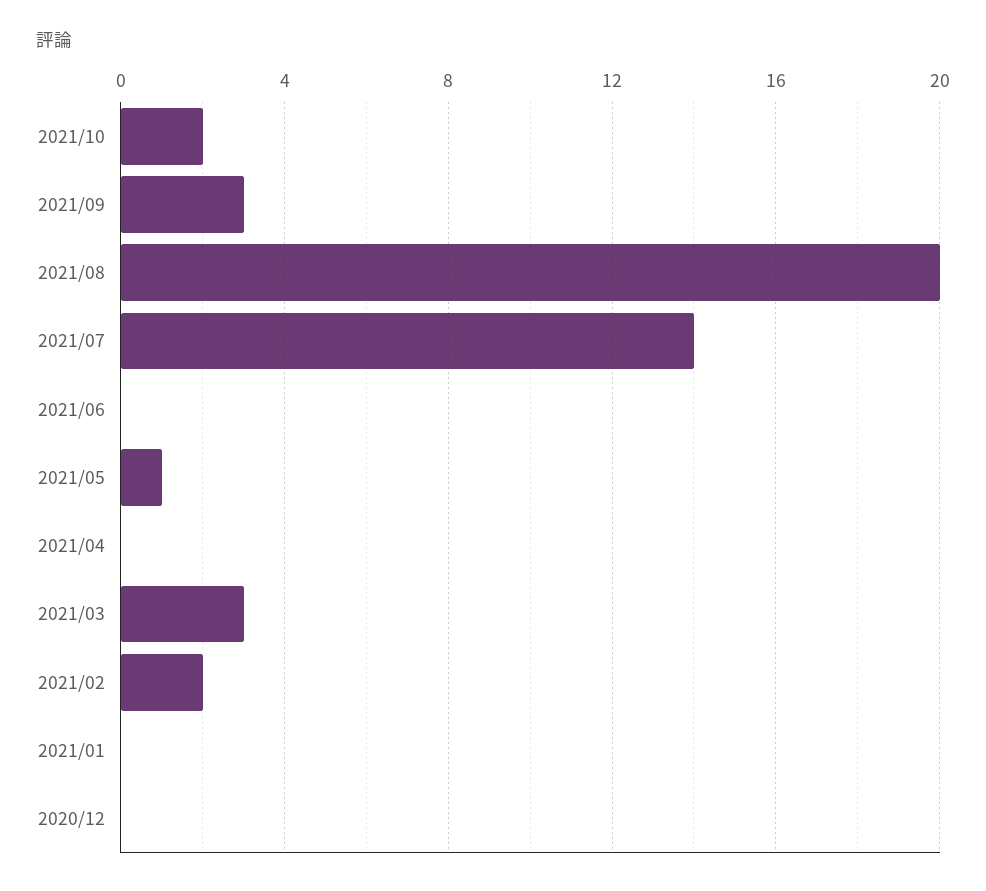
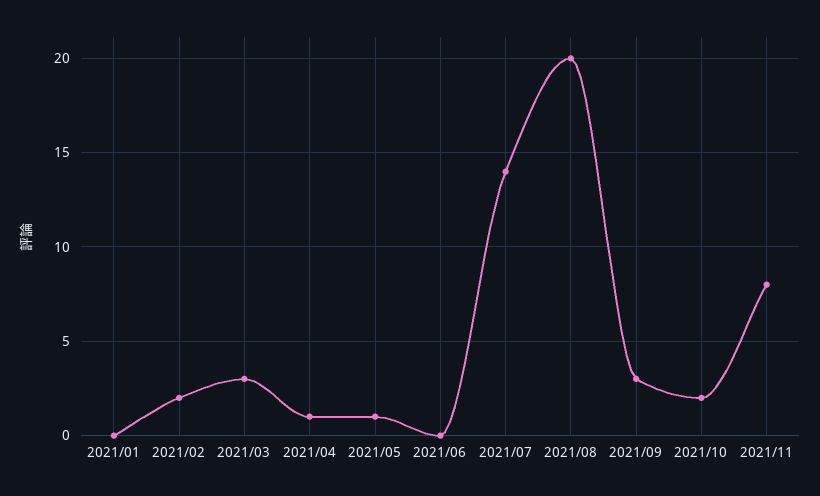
2021/04: 0 -> 1
2020/12: 0 -> none
2021/11: none -> 8

